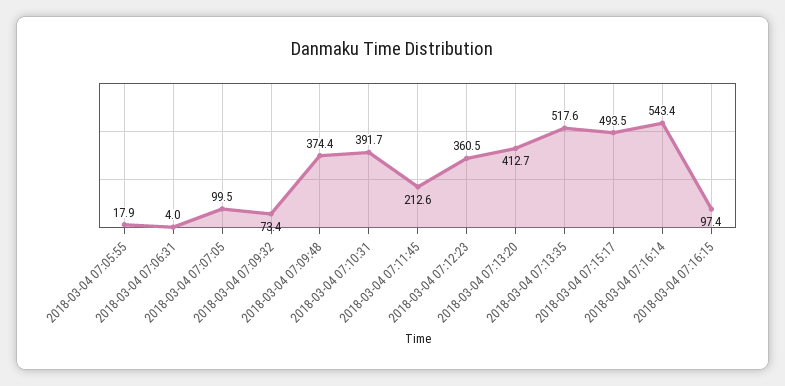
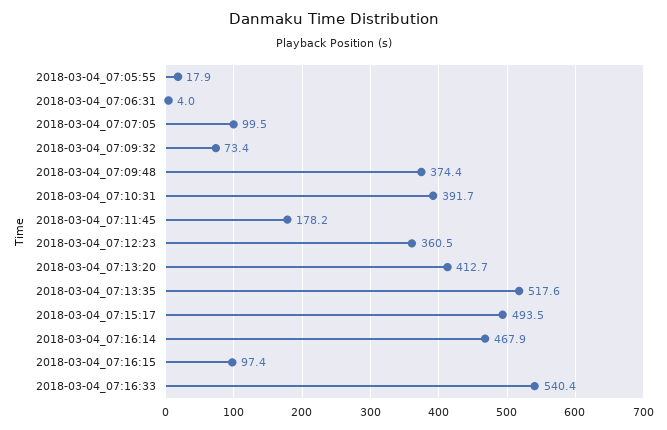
2018-03-04 07:11:45: 212.6 -> 178.2
2018-03-04 07:16:14: 543.4 -> 467.9
2018-03-04_07:16:33: none -> 540.4

